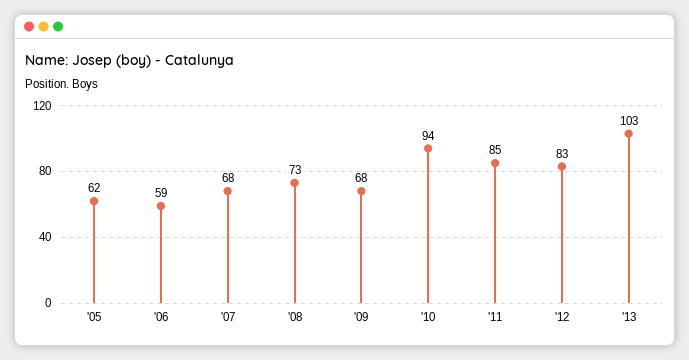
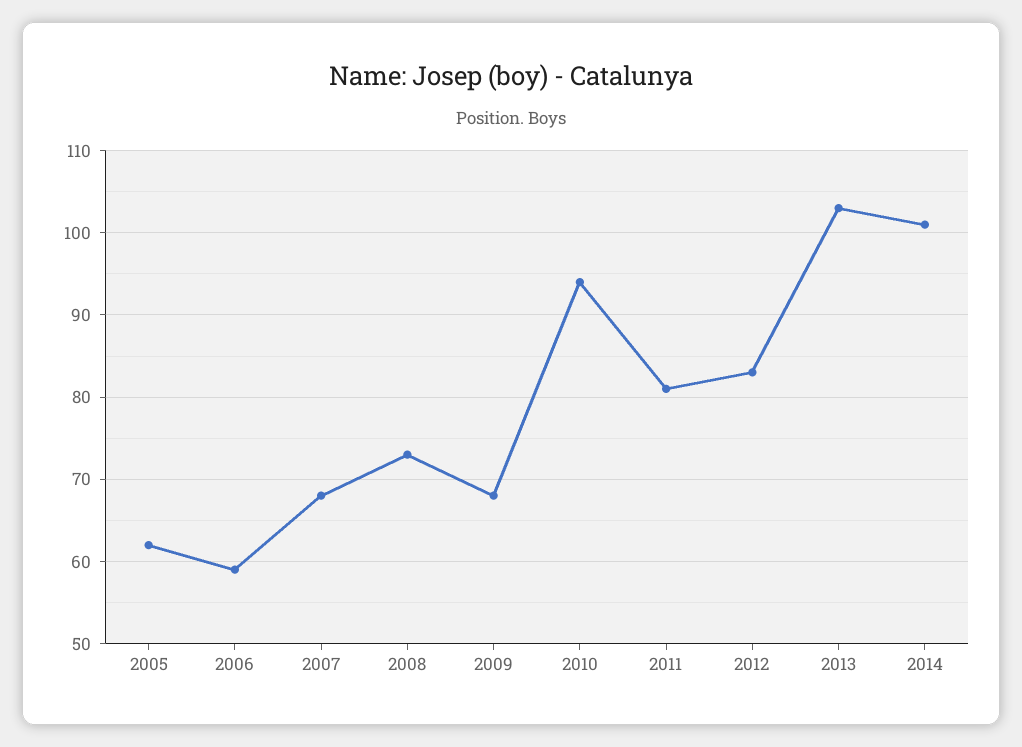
'11: 85 -> 81
2014: none -> 101

